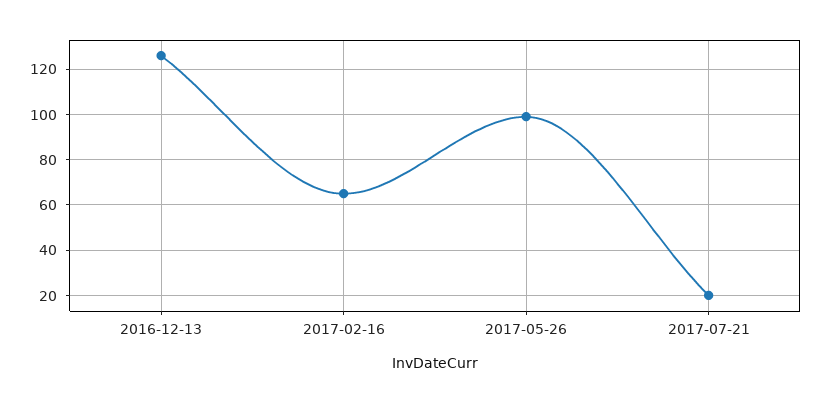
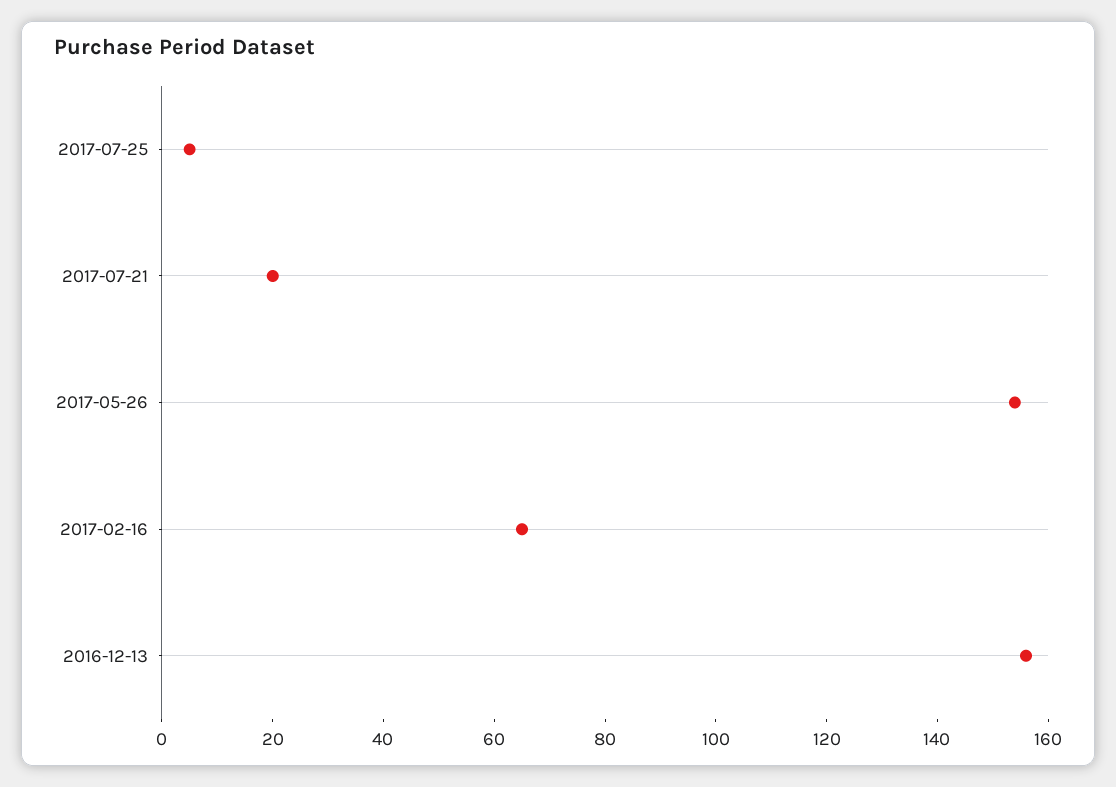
2016-12-13: 125 -> 155
2017-05-26: 100 -> 155
2017-07-25: none -> 5

